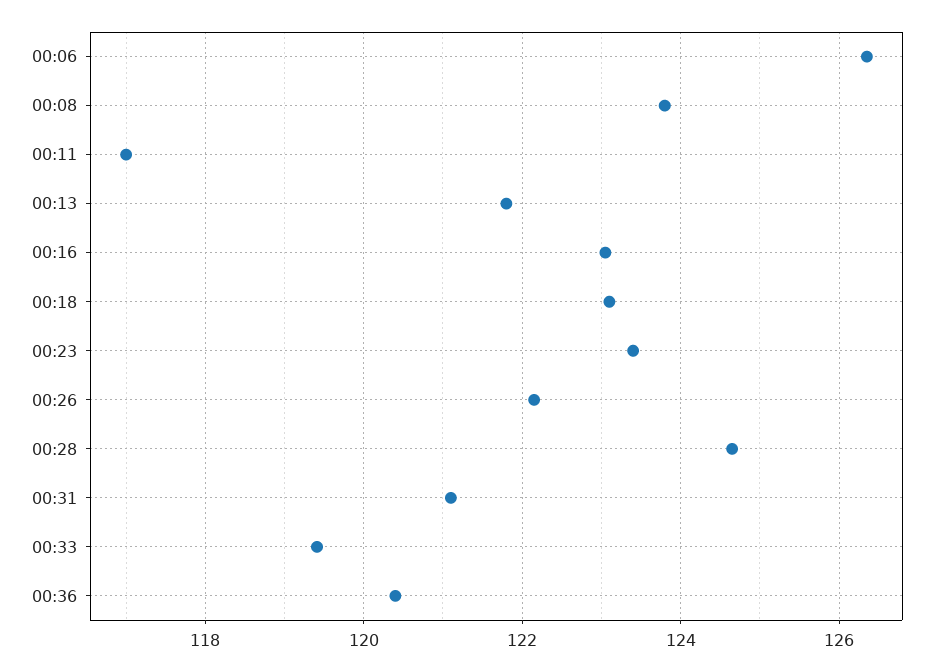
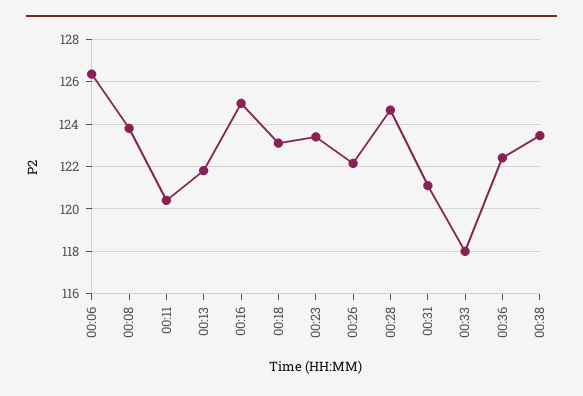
00:11: 117 -> 120.5
00:16: 123 -> 125
00:33: 119.4 -> 118
00:36: 120.4 -> 122.5
00:38: none -> 123.5

